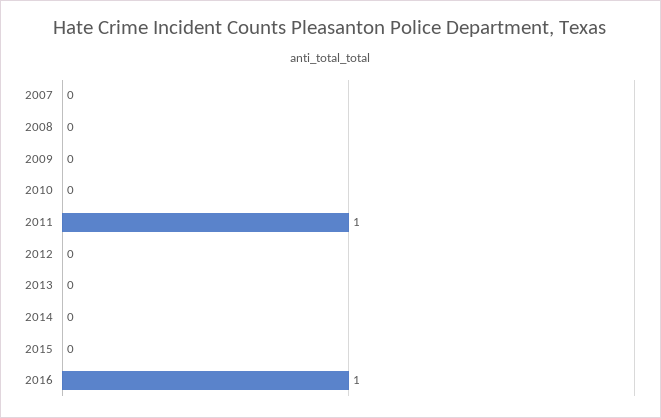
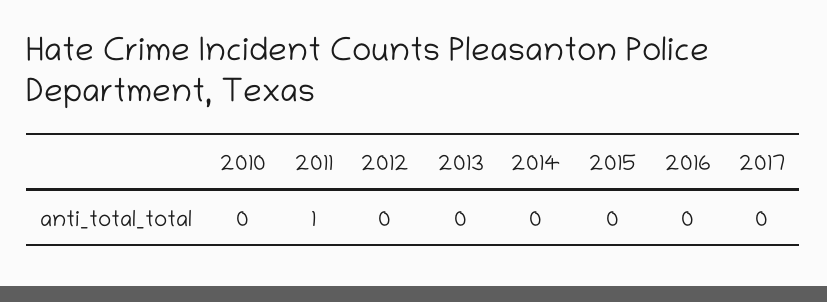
2007: 0 -> none
2008: 0 -> none
2009: 0 -> none
2016: 1 -> 0
2017: none -> 0

